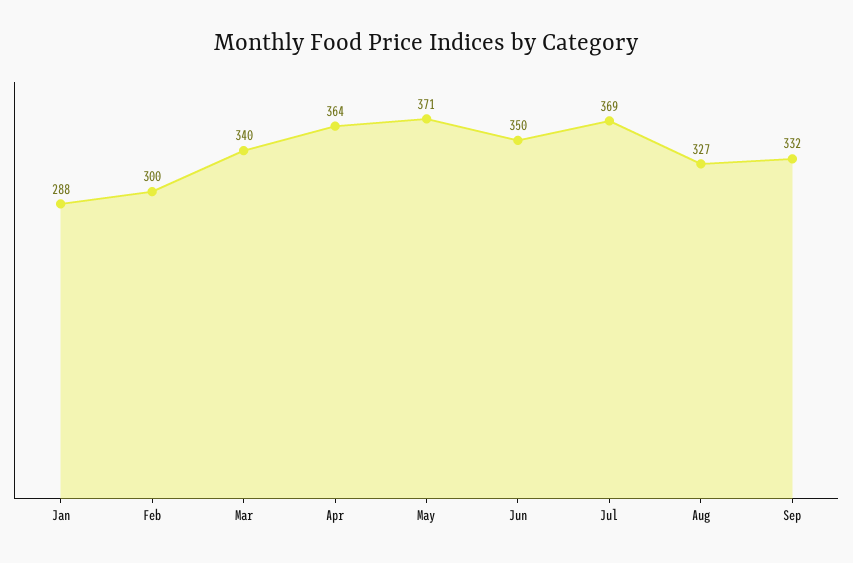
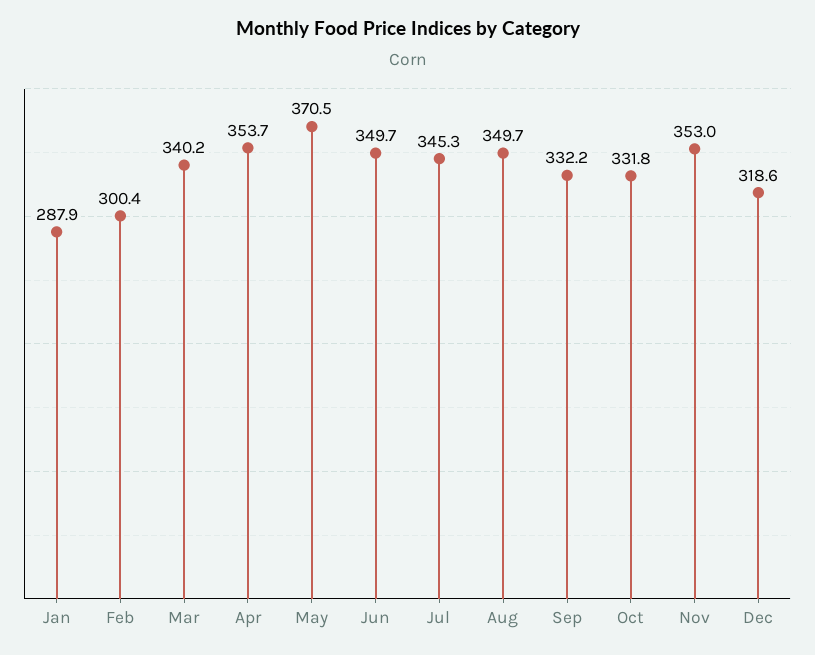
Apr: 364 -> 353.7
Jul: 369 -> 345.3
Aug: 327 -> 349.7
Oct: none -> 331.8
Nov: none -> 353
Dec: none -> 318.6

